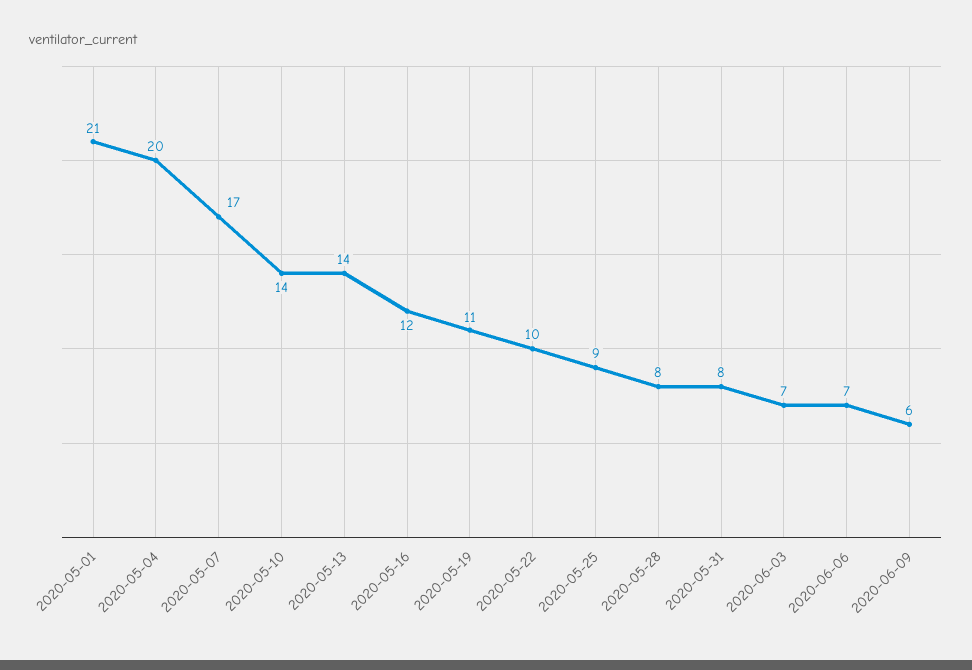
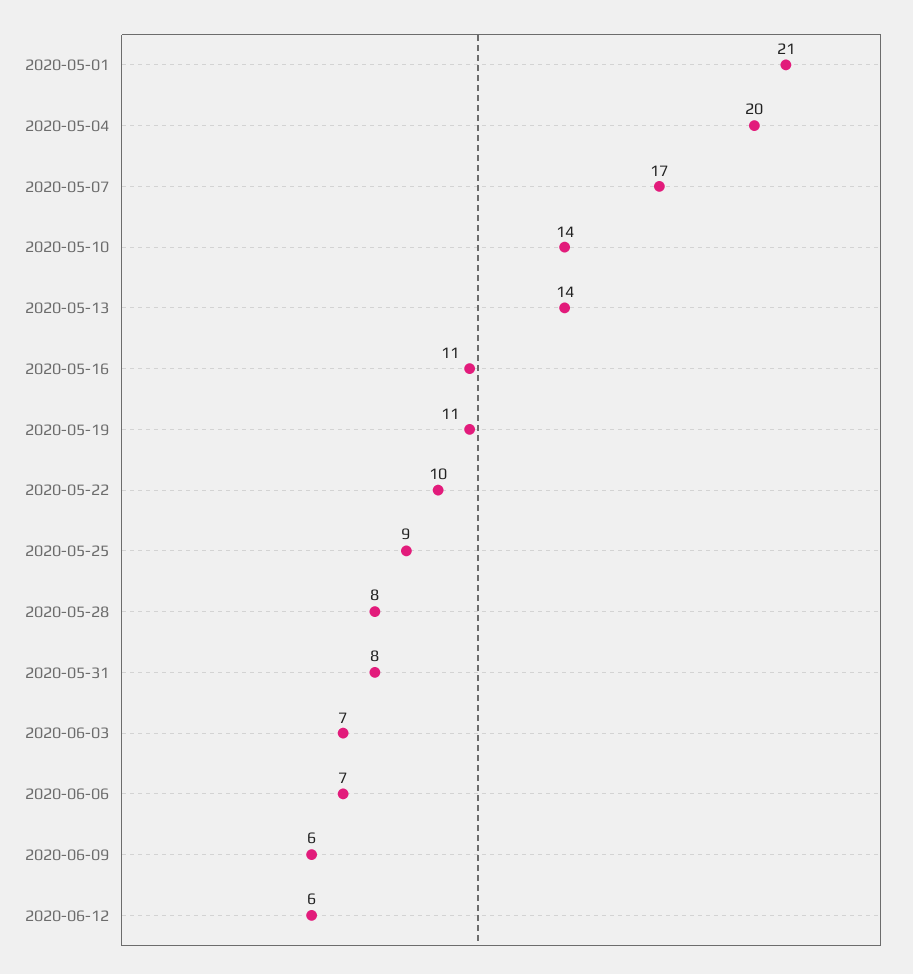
2020-05-16: 12 -> 11
2020-06-12: none -> 6

